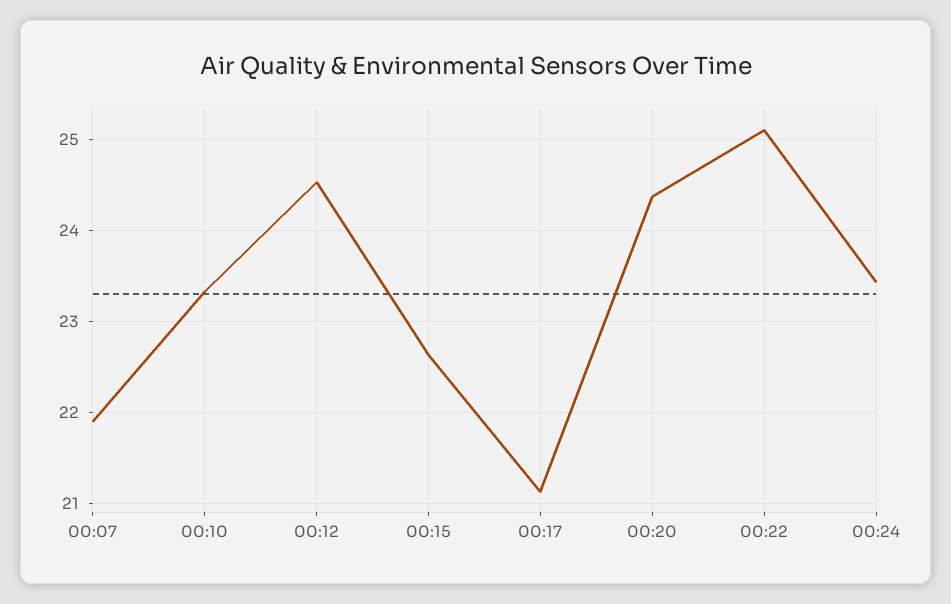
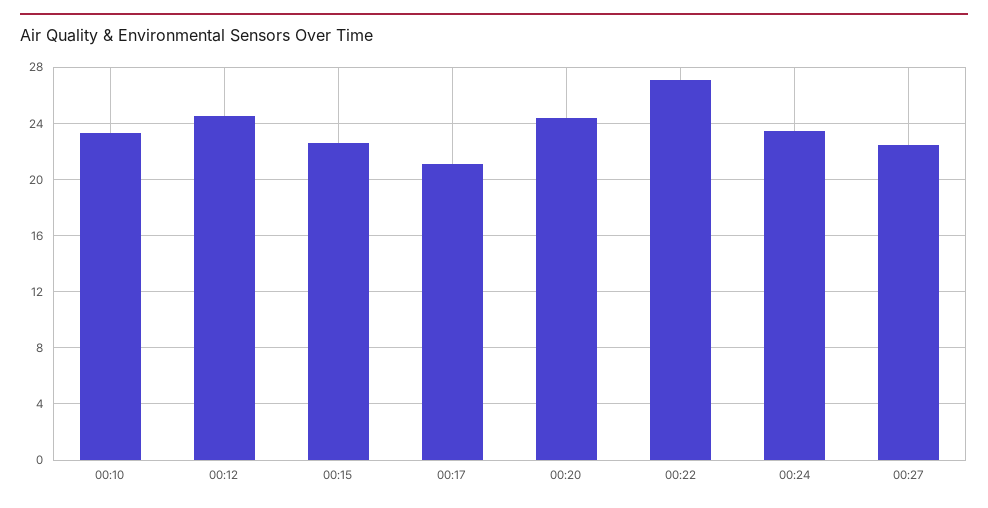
00:07: 21.9 -> none
00:22: 25.1 -> 27
00:27: none -> 22.5

